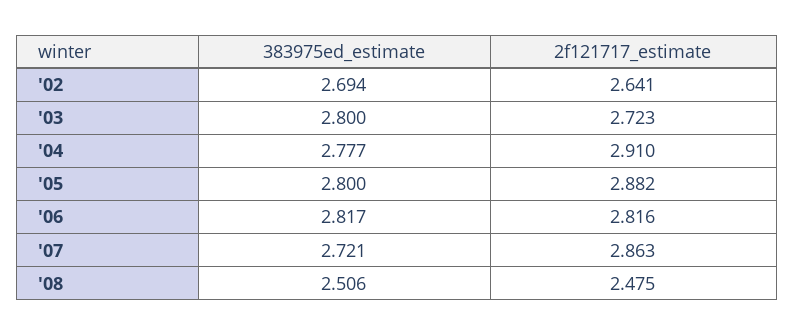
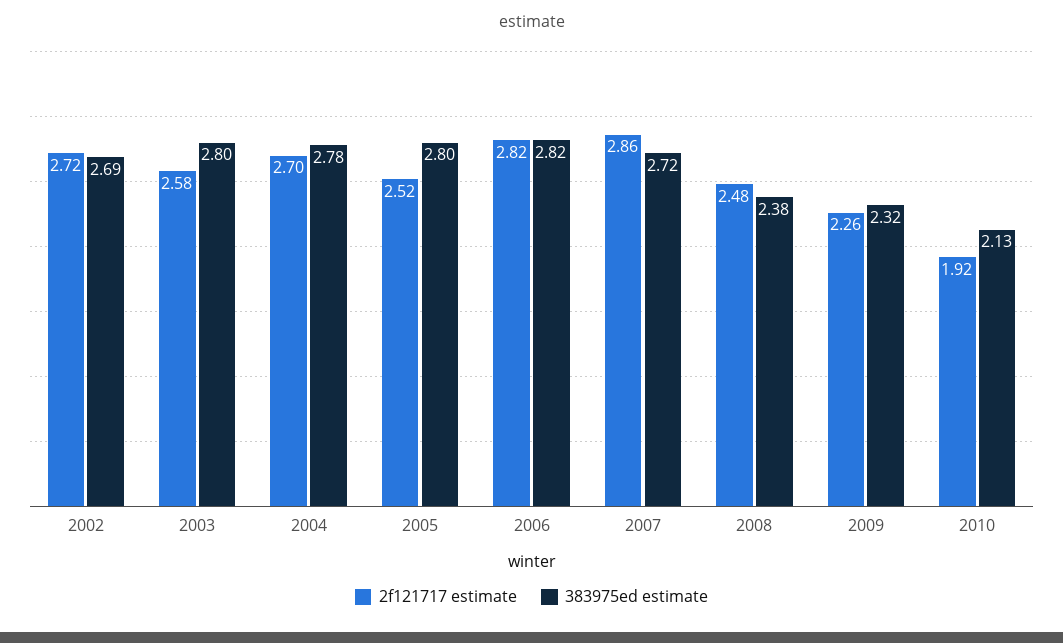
2f121717_estimate, '02: 2.641 -> 2.72
2f121717_estimate, '03: 2.723 -> 2.58
2f121717_estimate, '04: 2.91 -> 2.7
2f121717_estimate, '05: 2.882 -> 2.52
383975ed_estimate, '08: 2.506 -> 2.38
2f121717_estimate, 2009: none -> 2.26
383975ed_estimate, 2009: none -> 2.32
2f121717_estimate, 2010: none -> 1.92
383975ed_estimate, 2010: none -> 2.13

